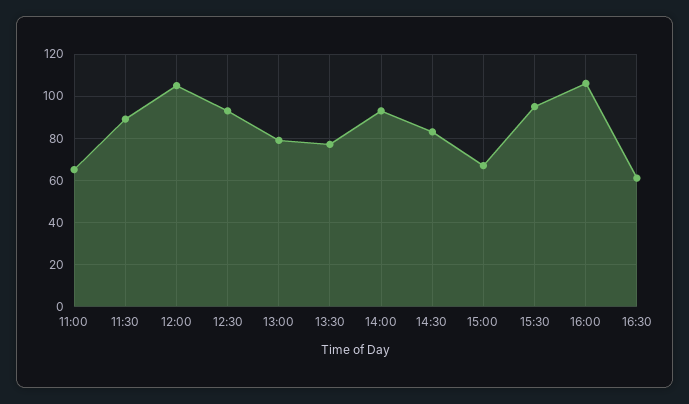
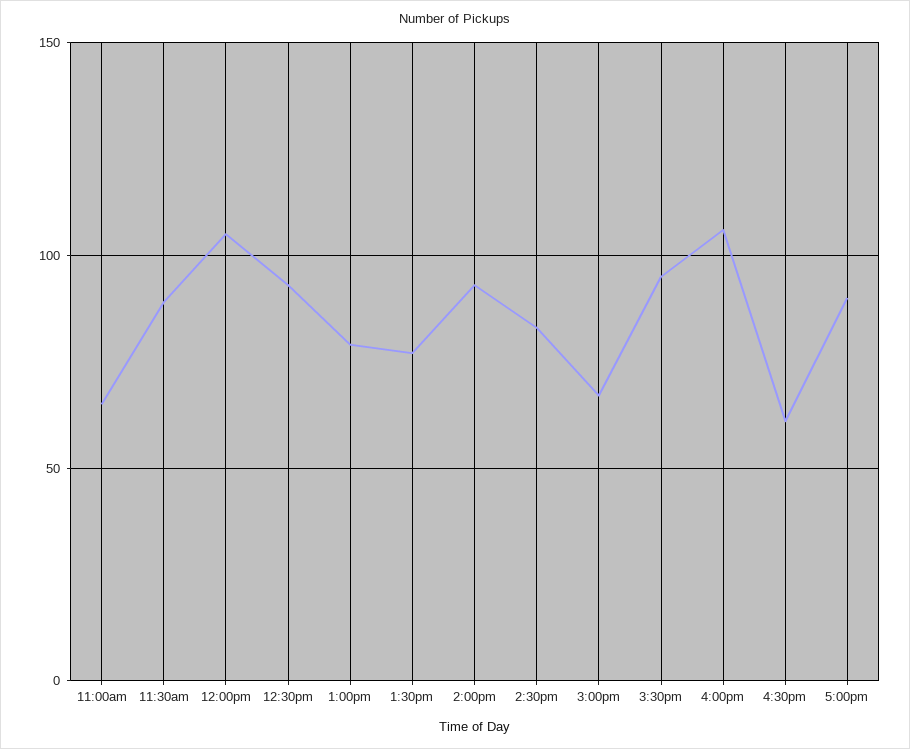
5:00pm: none -> 90

